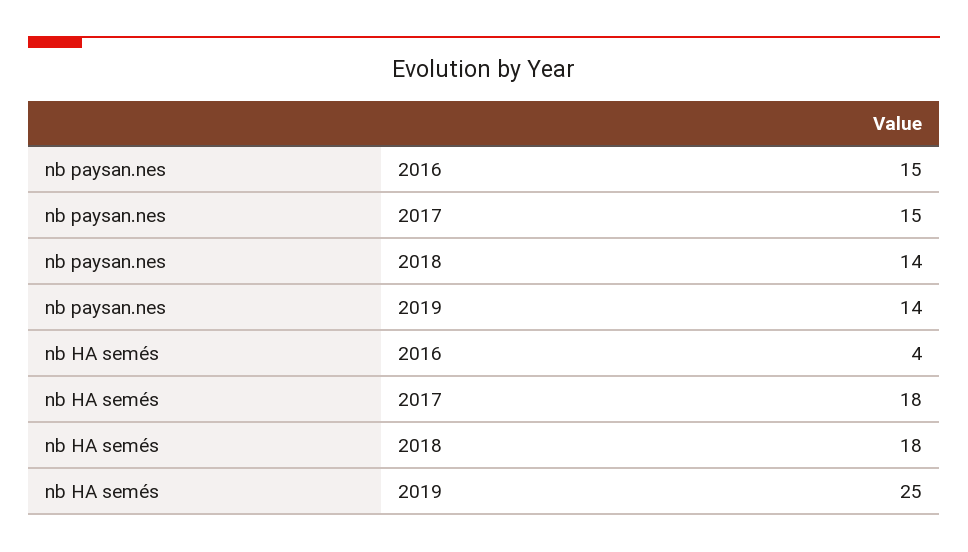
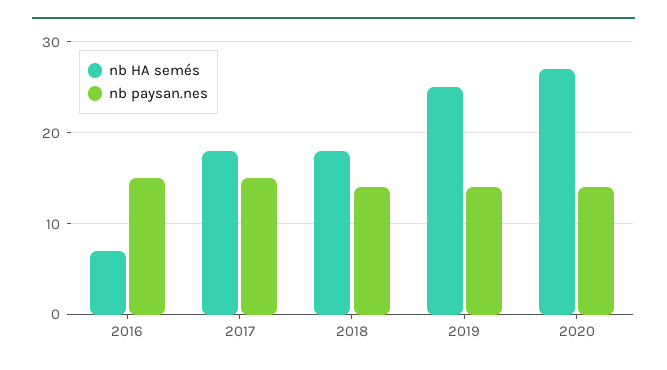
nb HA semés, 2016: 4 -> 7
nb HA semés, 2020: none -> 27
nb paysan.nes, 2020: none -> 14

